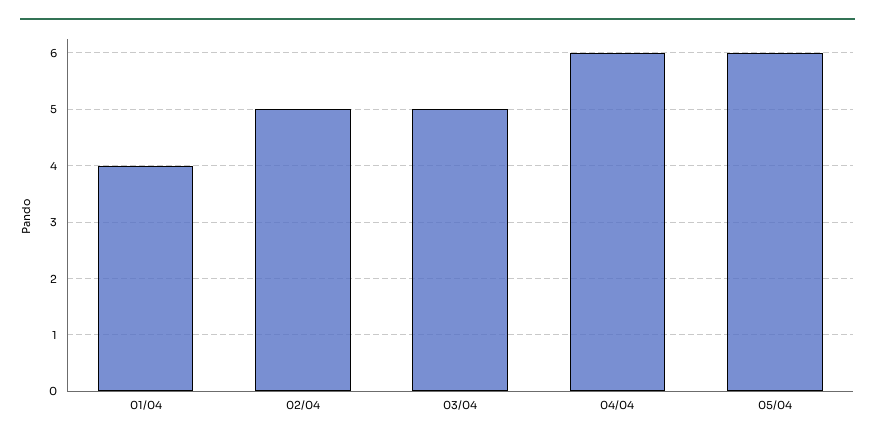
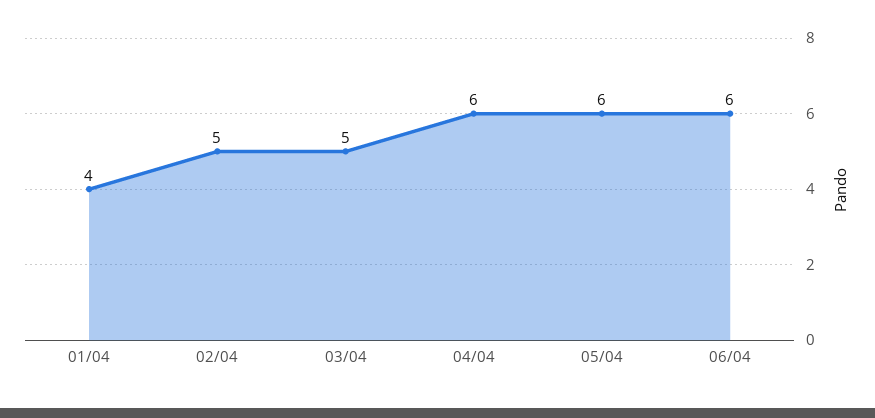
06/04: none -> 6

